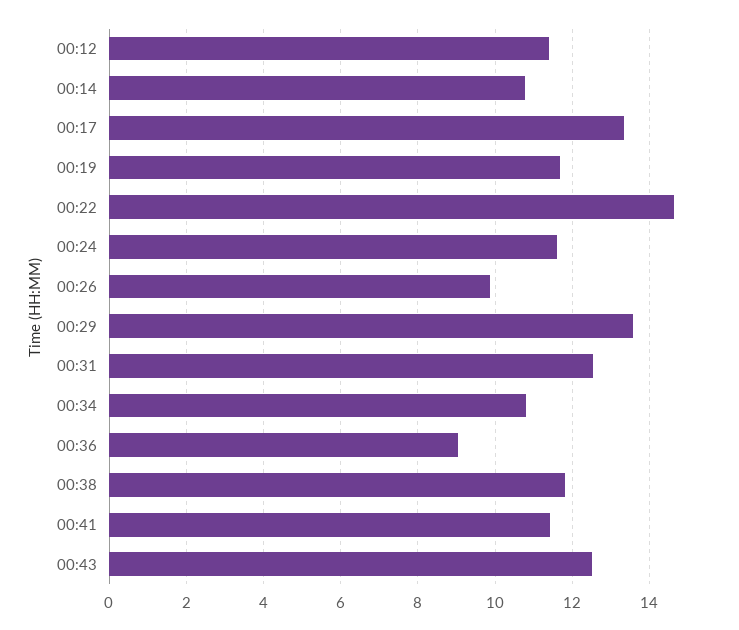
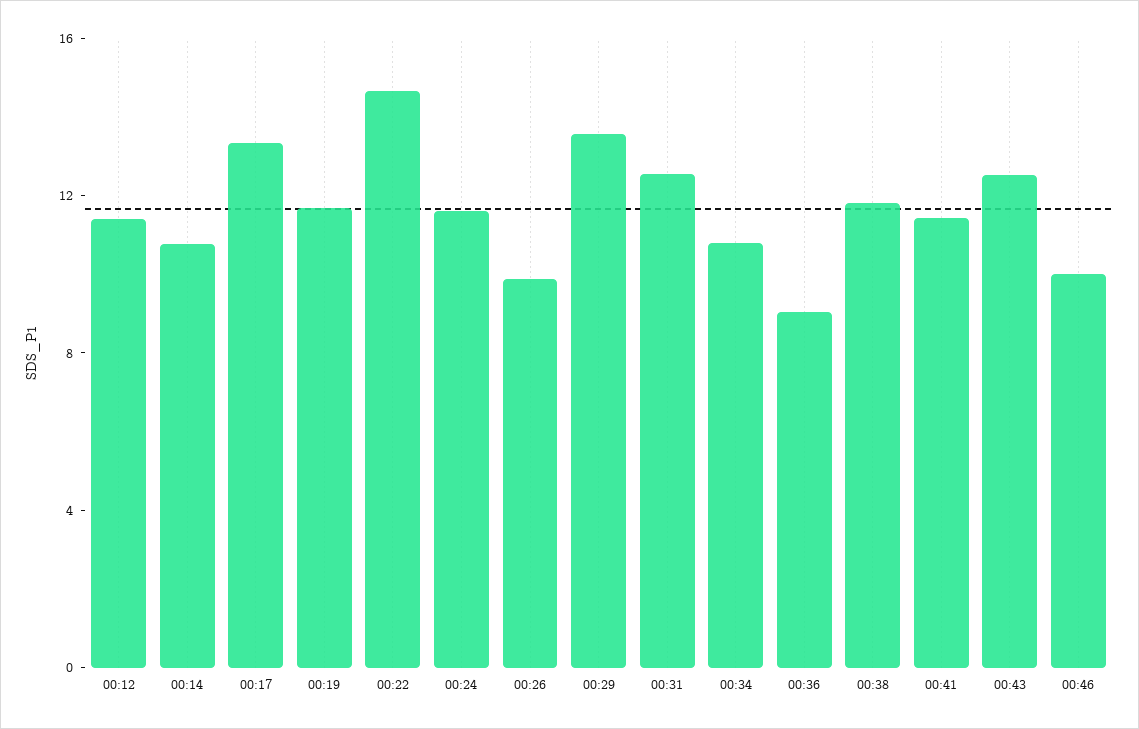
00:46: none -> 10

